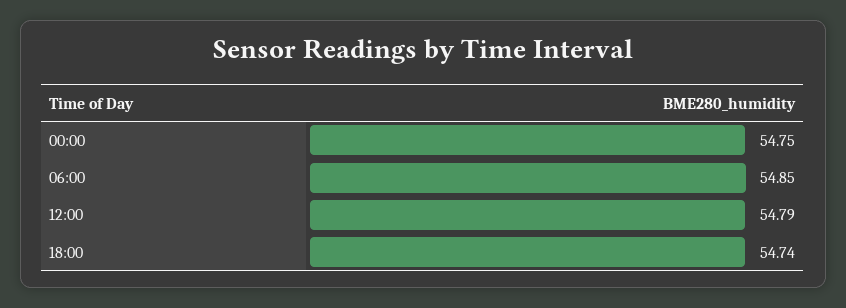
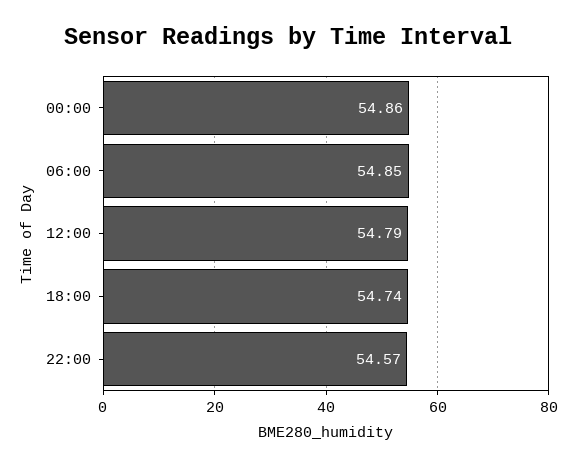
00:00: 54.75 -> 54.86
22:00: none -> 54.57

